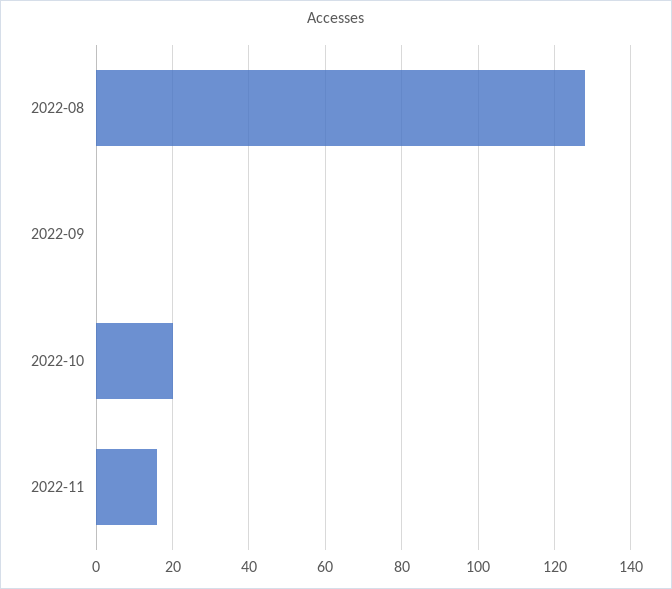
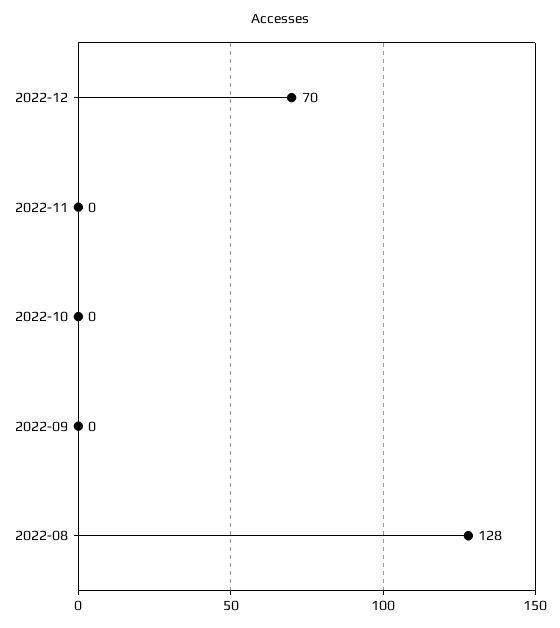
2022-10: 20 -> 0
2022-11: 15 -> 0
2022-12: none -> 70

